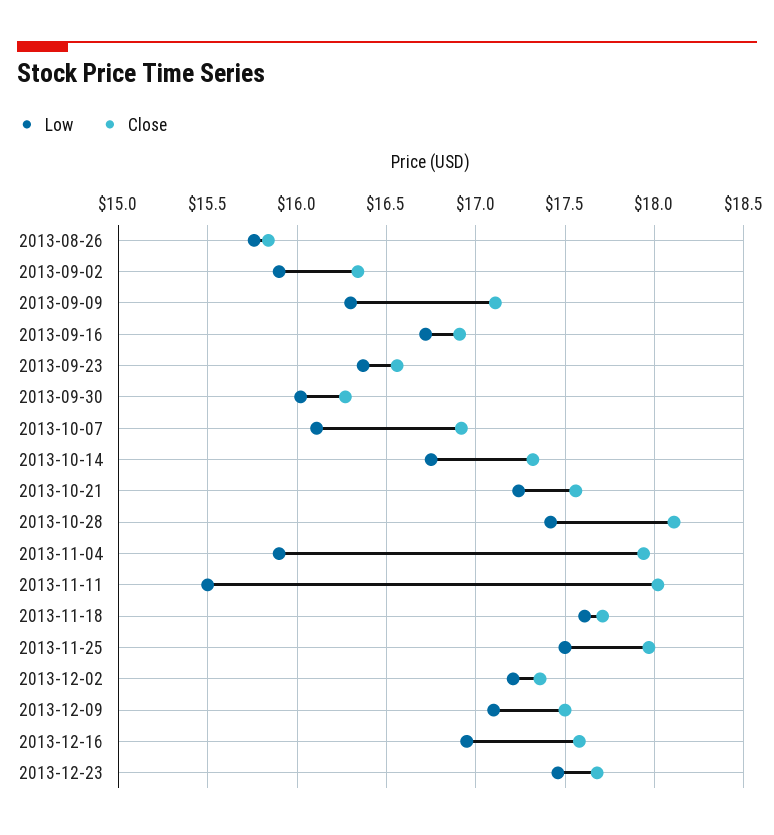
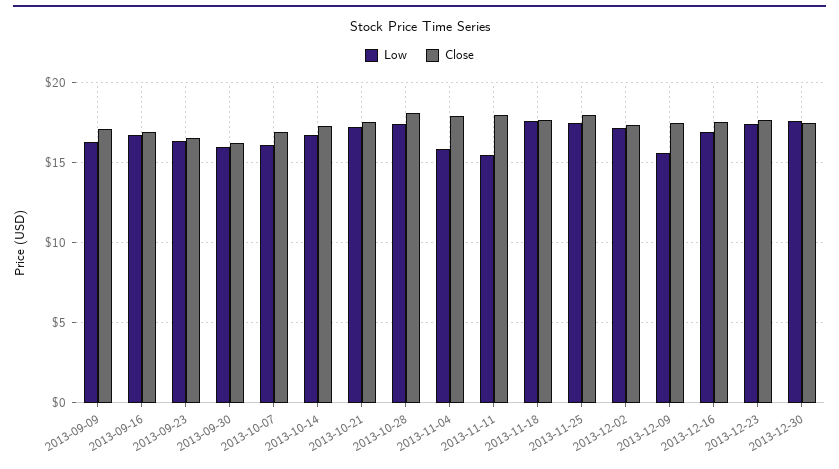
Low, 2013-08-26: 15.75 -> none
Close, 2013-08-26: 15.85 -> none
Low, 2013-09-02: 15.9 -> none
Close, 2013-09-02: 16.35 -> none
Low, 2013-12-09: 17.1 -> 15.5
Low, 2013-12-30: none -> 17.5
Close, 2013-12-30: none -> 17.5

